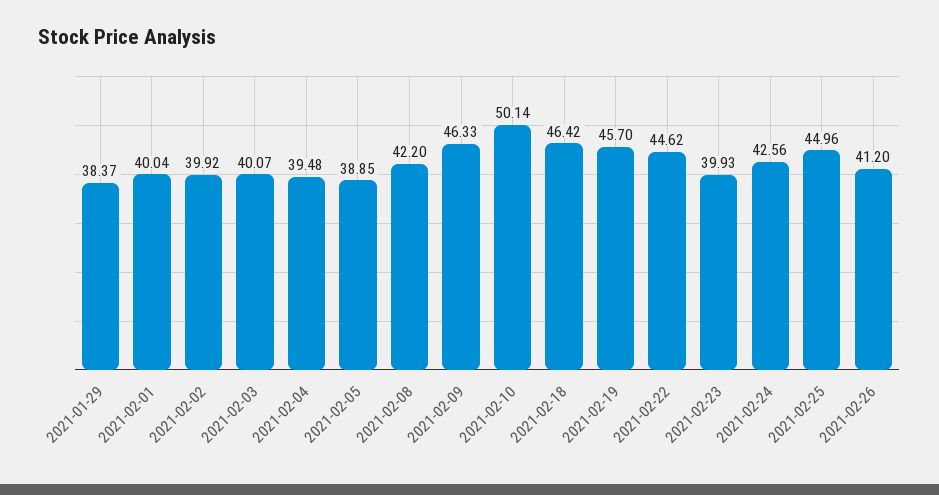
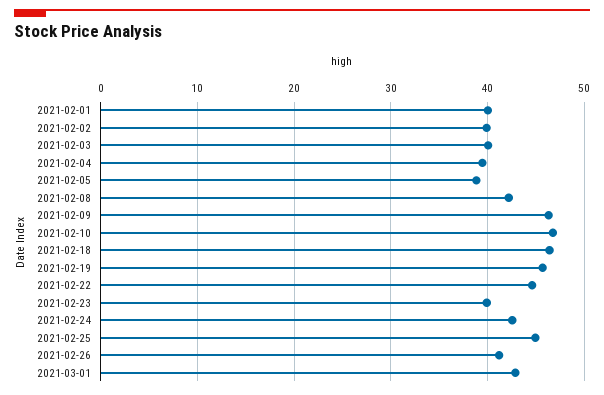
2021-01-29: 38.37 -> none
2021-02-10: 50.14 -> 47
2021-03-01: none -> 43

